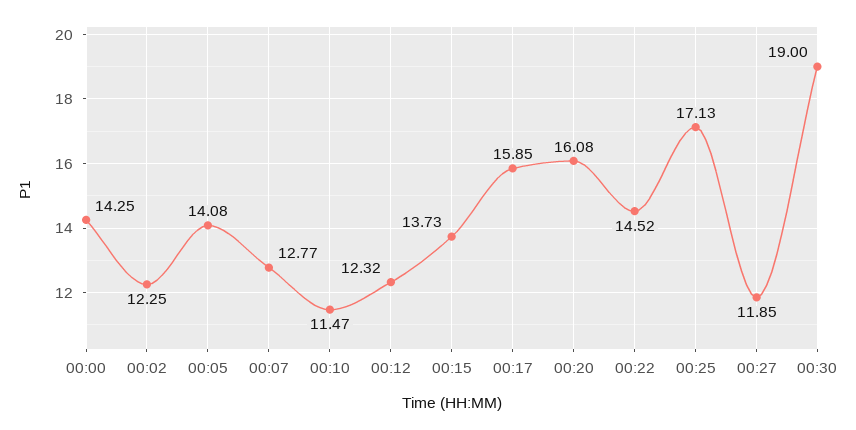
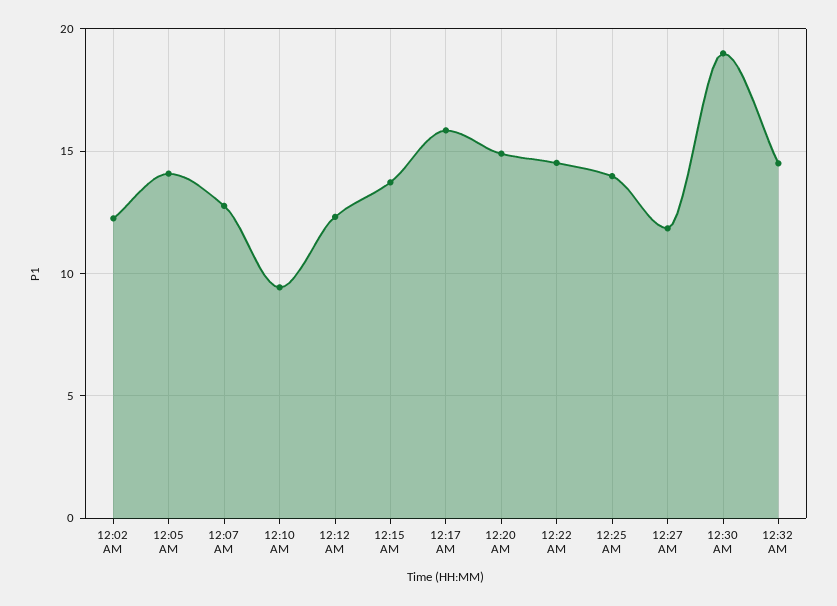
00:00: 14.25 -> none
00:10: 11.47 -> 9.5
00:20: 16.08 -> 15
00:25: 17.13 -> 14
12:32 AM: none -> 14.5

